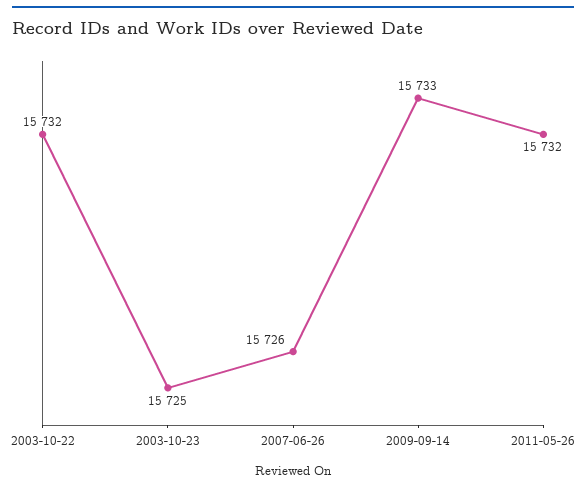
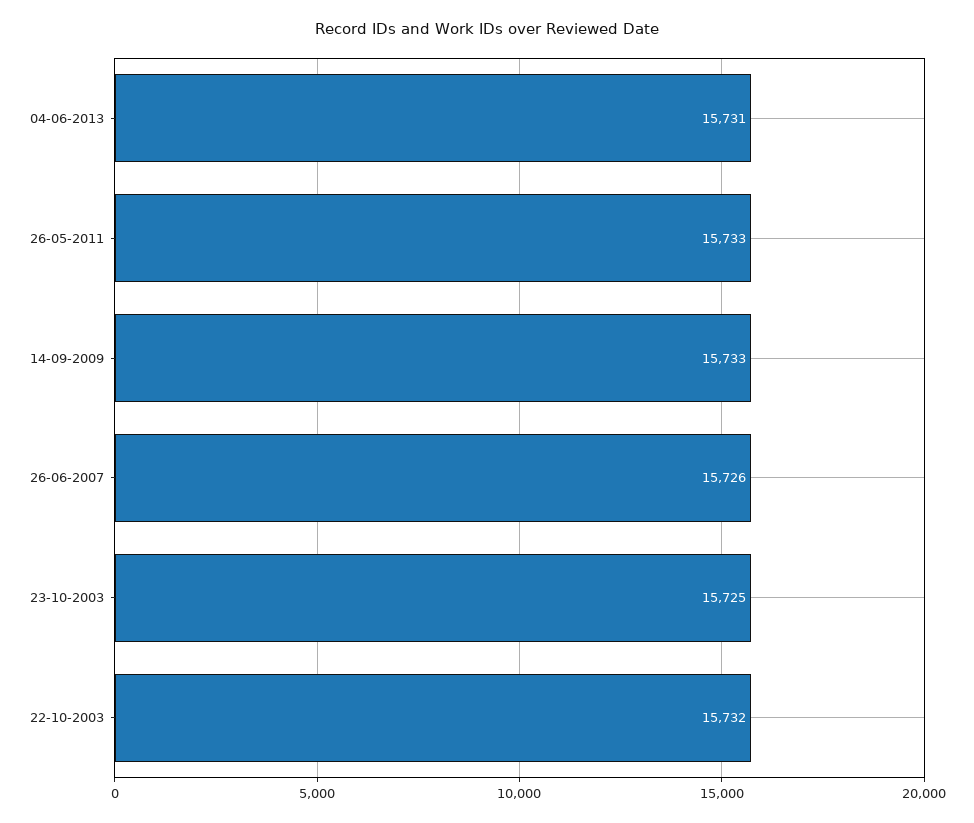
2011-05-26: 15732 -> 15733
04-06-2013: none -> 15731

